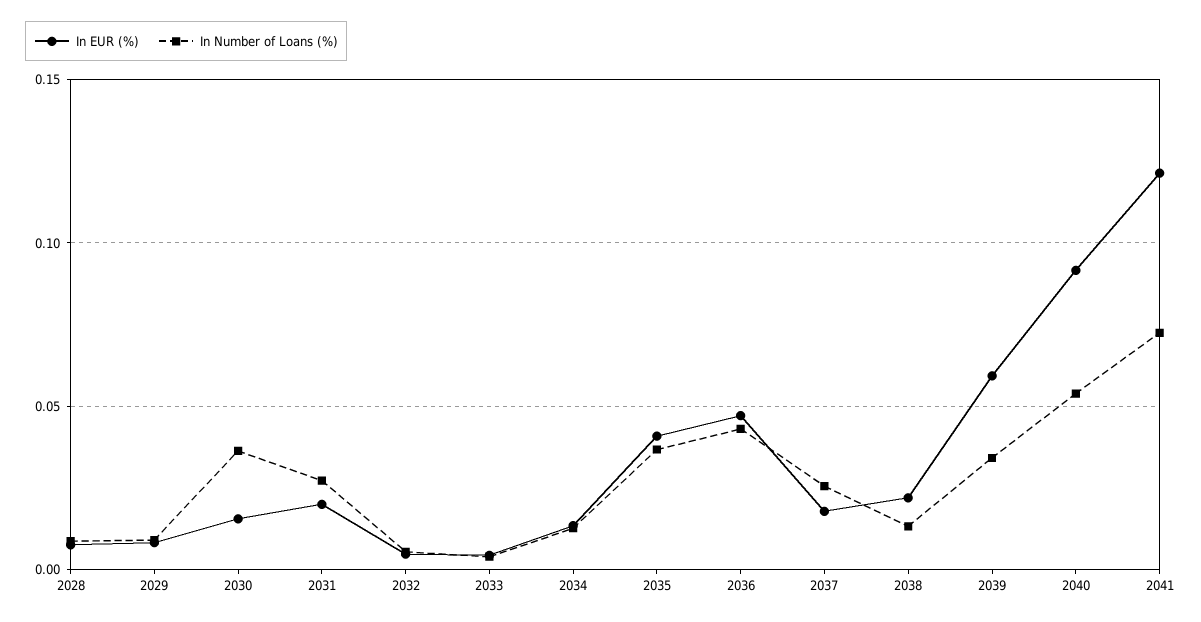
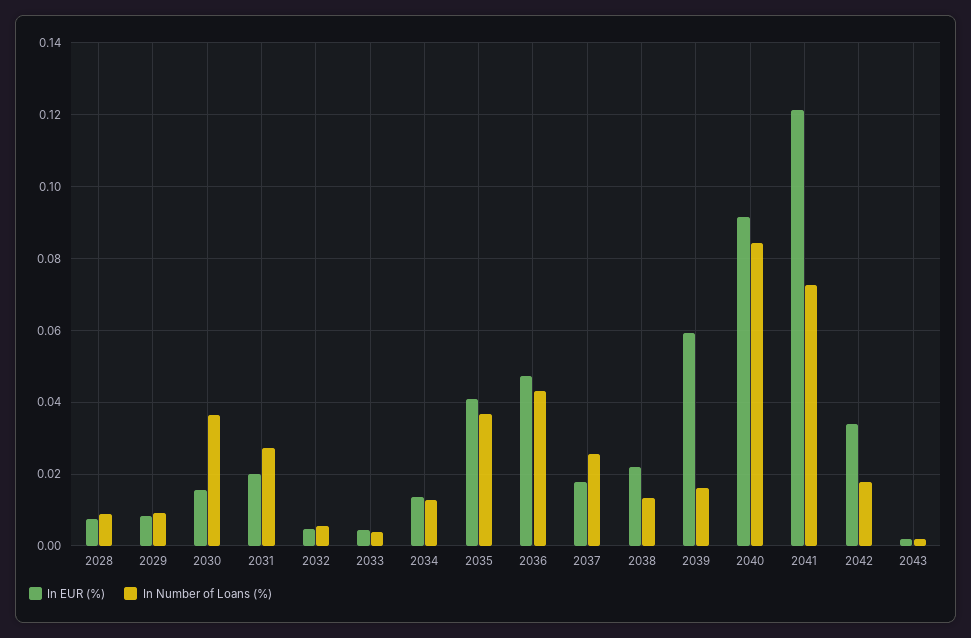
In Number of Loans (%), 2039: 0.035 -> 0.016
In Number of Loans (%), 2040: 0.055 -> 0.084
In EUR (%), 2042: none -> 0.034
In Number of Loans (%), 2042: none -> 0.018
In EUR (%), 2043: none -> 0.002
In Number of Loans (%), 2043: none -> 0.002

